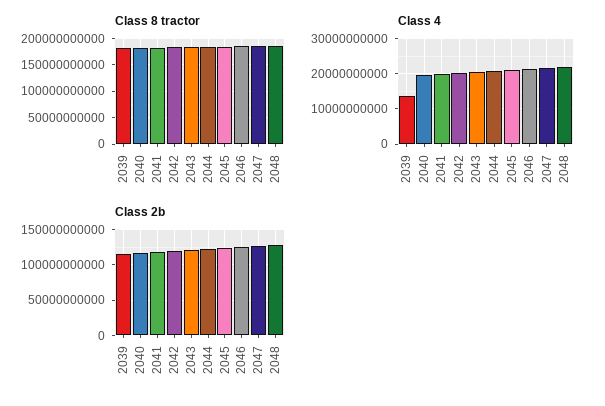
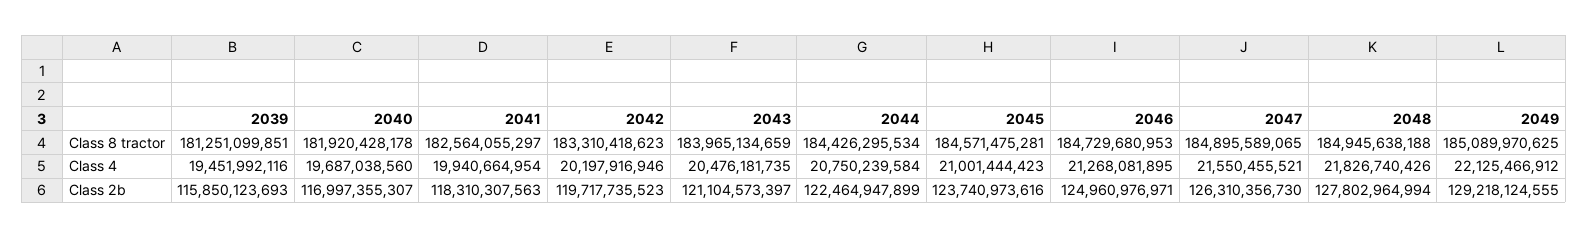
Class 4, 2039: 14000000000 -> 19451992116
Class 8 tractor, 2049: none -> 185089970625
Class 4, 2049: none -> 22125466912
Class 2b, 2049: none -> 129218124555

